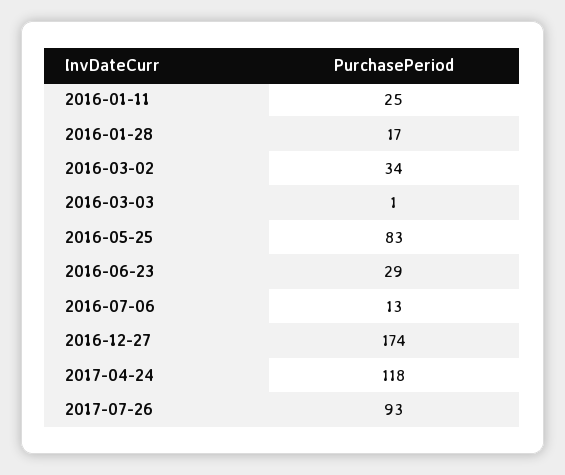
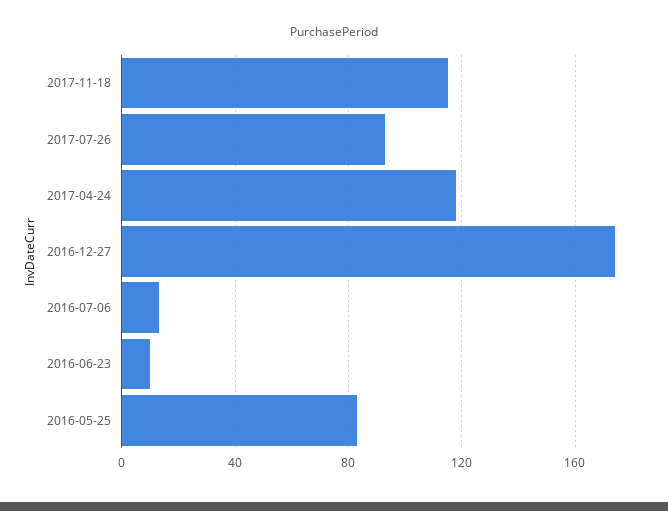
2016-01-11: 25 -> none
2016-01-28: 17 -> none
2016-03-02: 34 -> none
2016-03-03: 1 -> none
2016-06-23: 29 -> 10
2017-11-18: none -> 115

